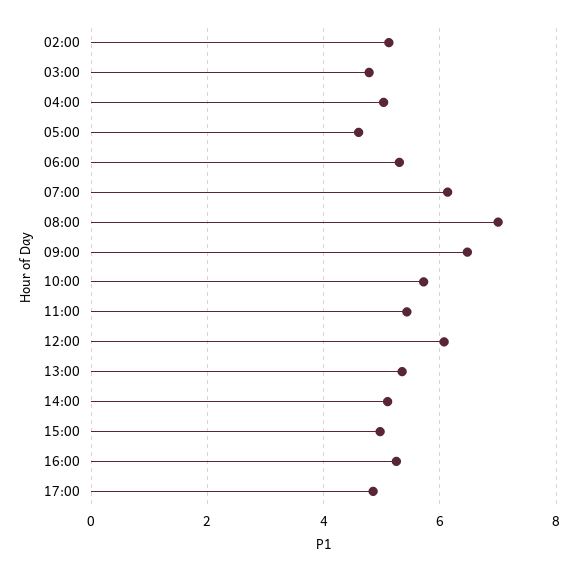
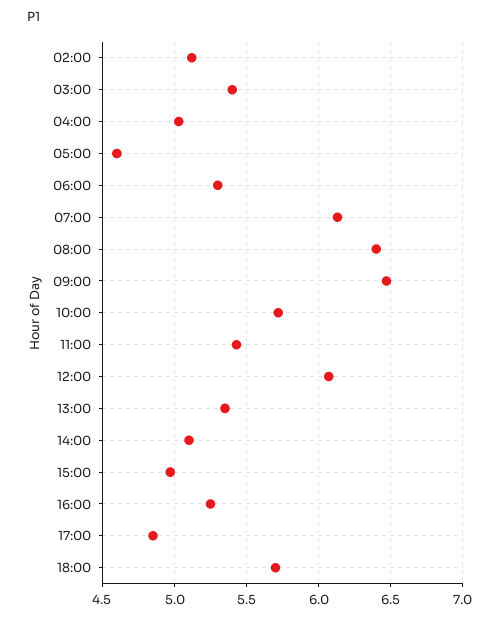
03:00: 4.8 -> 5.4
08:00: 7 -> 6.4
18:00: none -> 5.7

